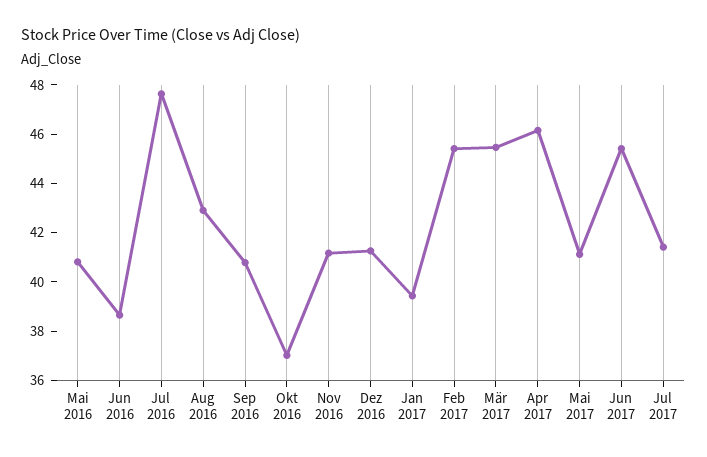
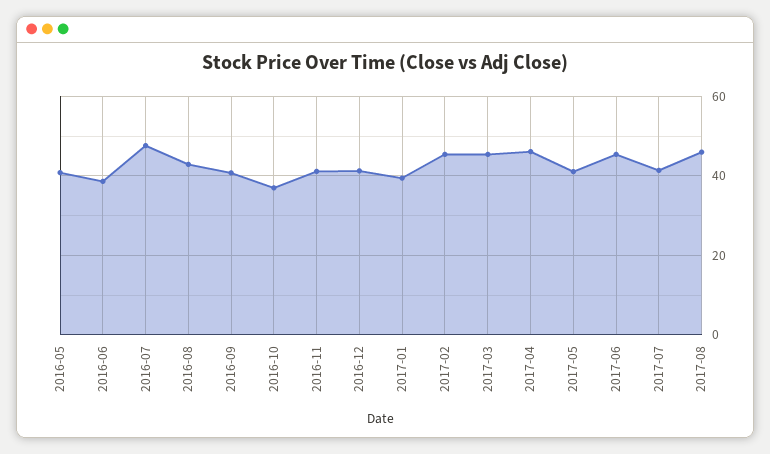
2017-08: none -> 46

